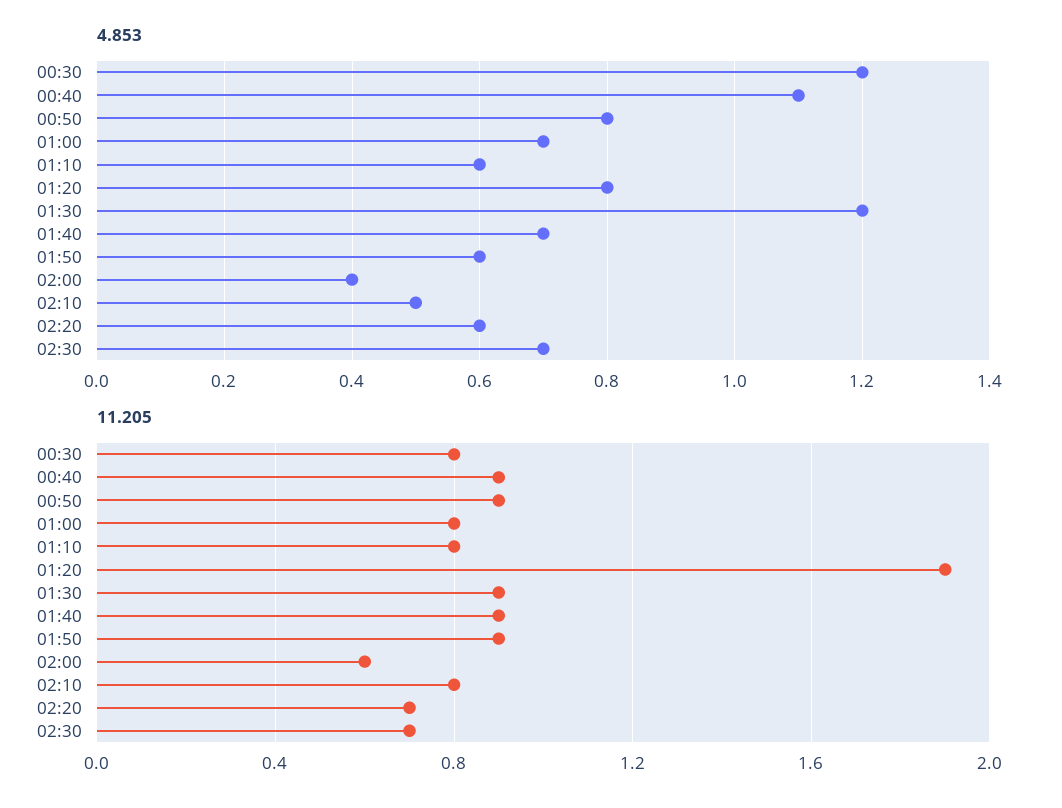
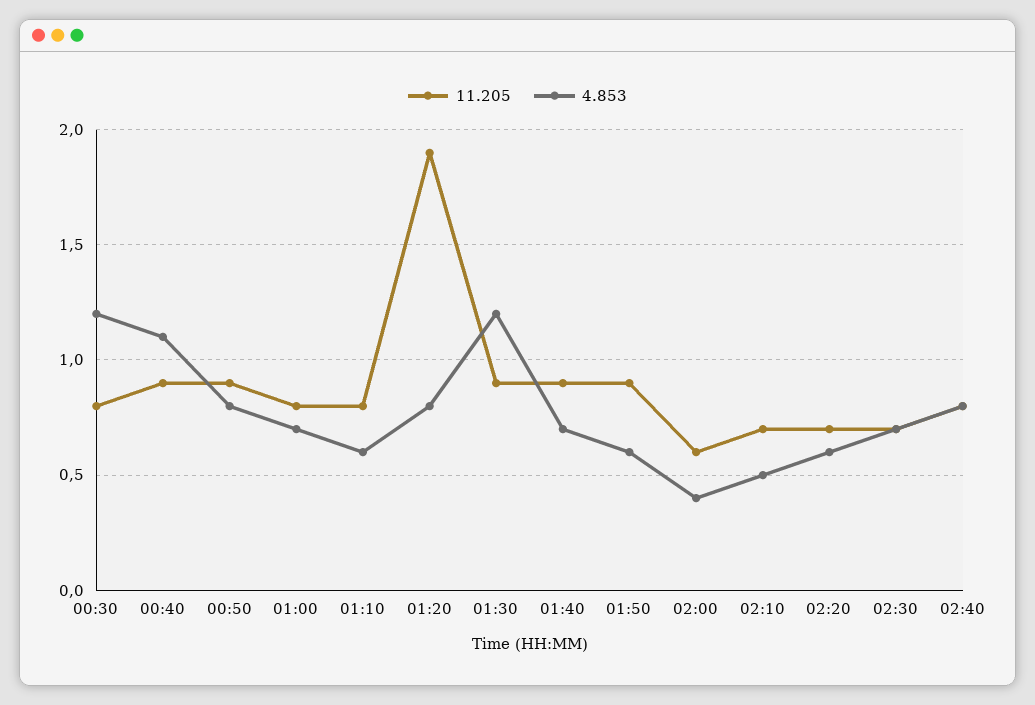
11.205, 02:10: 0.8 -> 0.7
11.205, 02:40: none -> 0.8
4.853, 02:40: none -> 0.8

